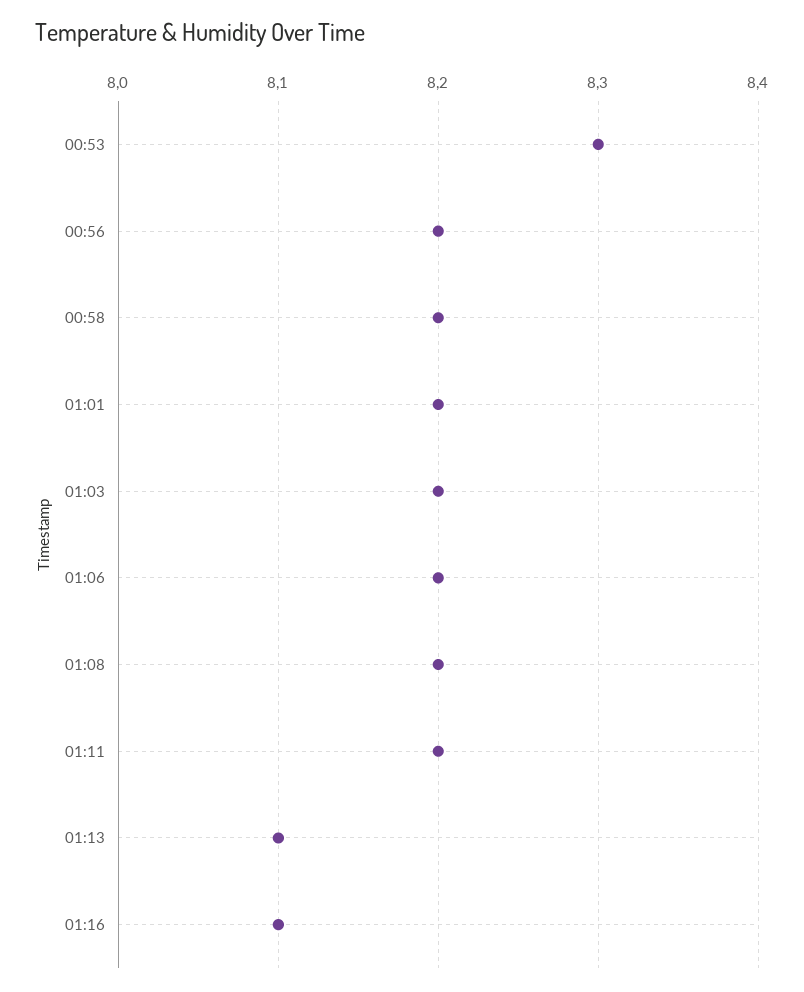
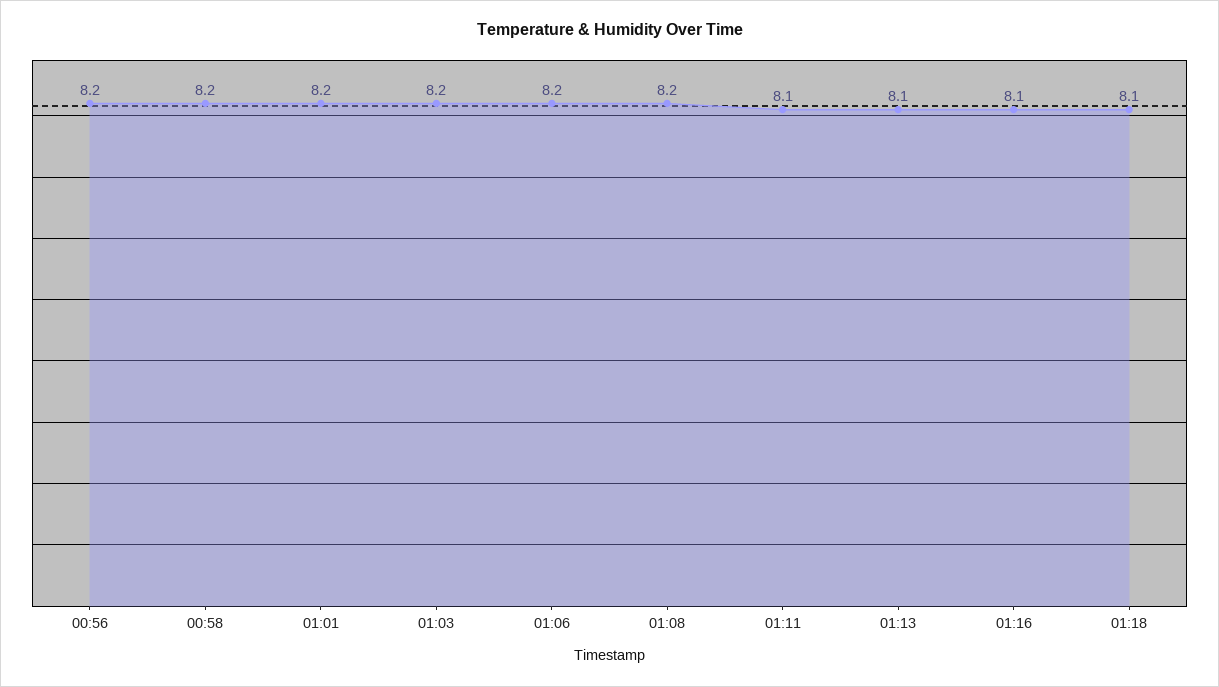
00:53: 8.3 -> none
01:11: 8.2 -> 8.1
01:18: none -> 8.1

